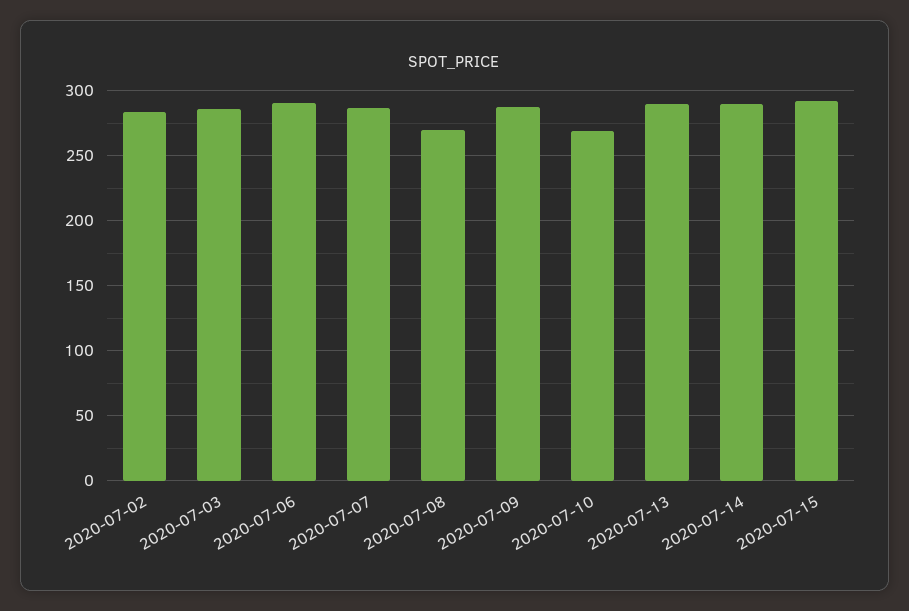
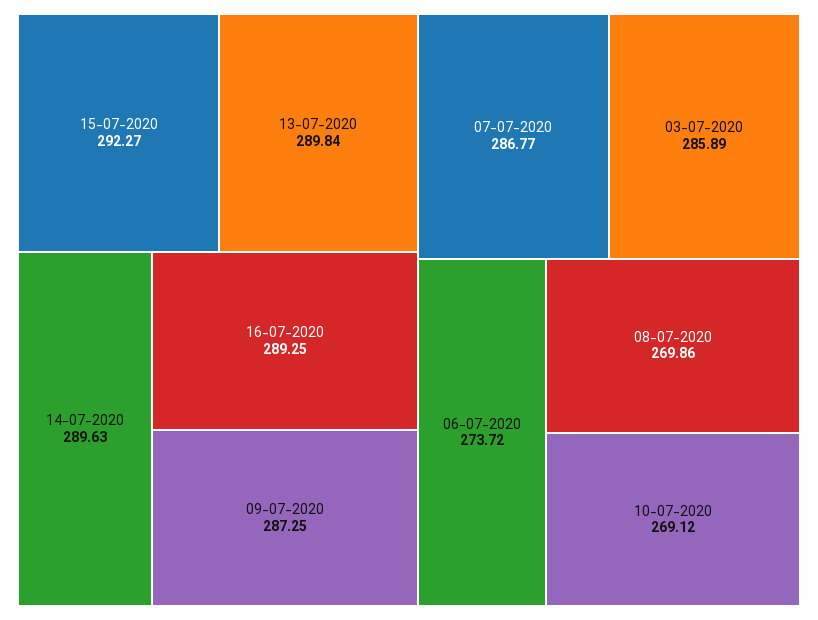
2020-07-02: 285 -> none
2020-07-06: 290 -> 273.72
16-07-2020: none -> 289.25

